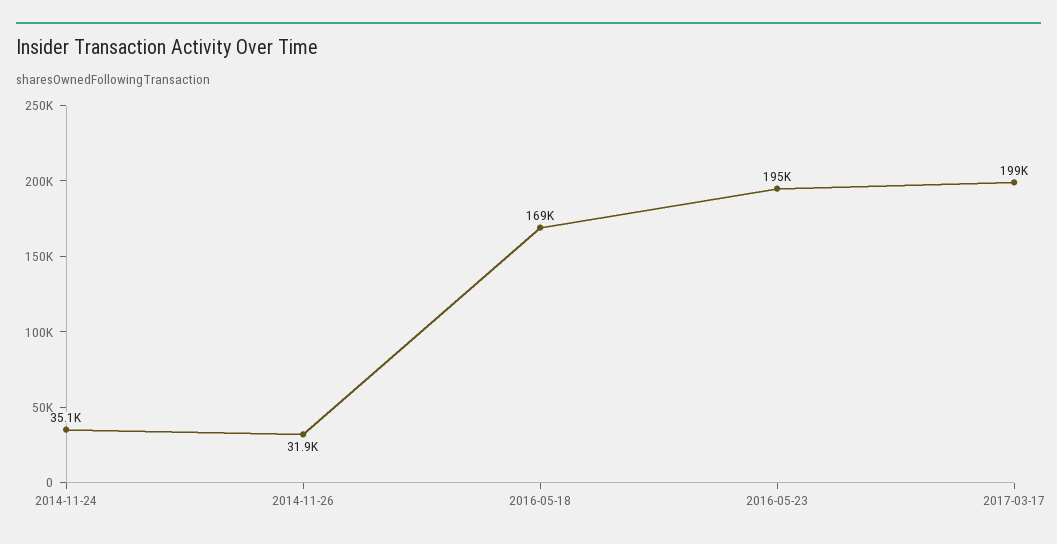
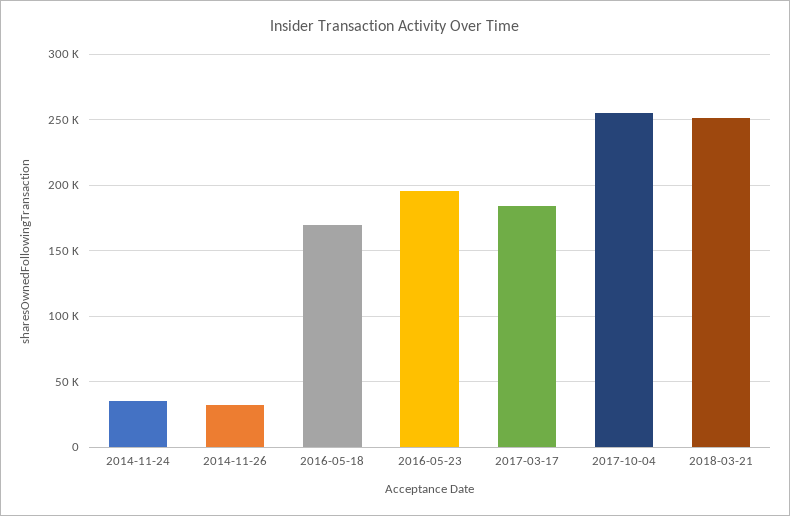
2017-03-17: 199000 -> 185000
2017-10-04: none -> 255000
2018-03-21: none -> 250000

